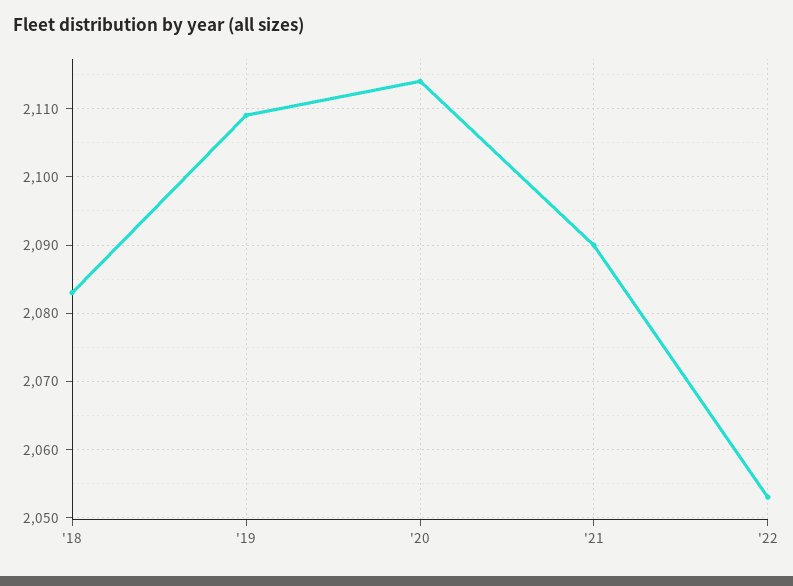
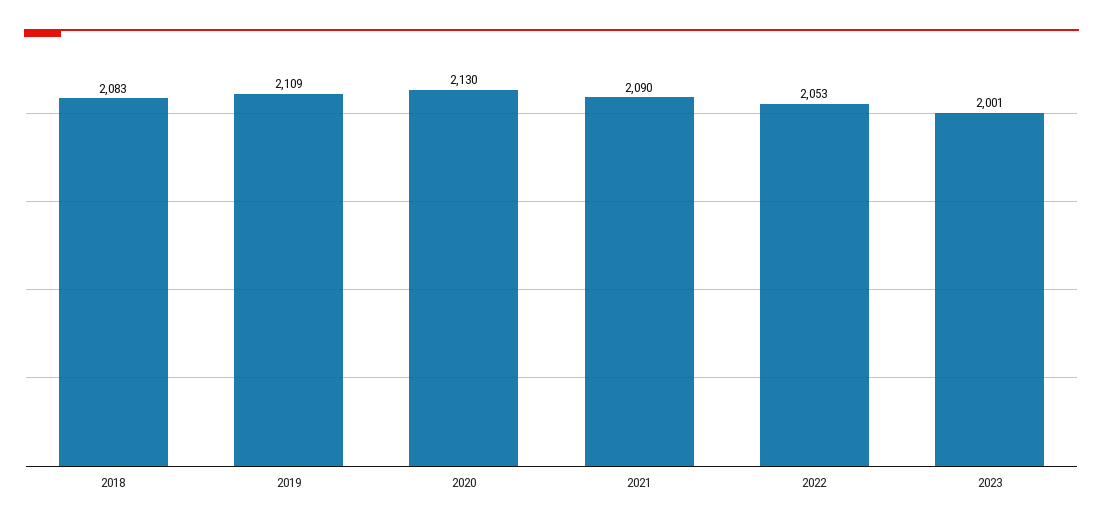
'20: 2114 -> 2130
2023: none -> 2001

